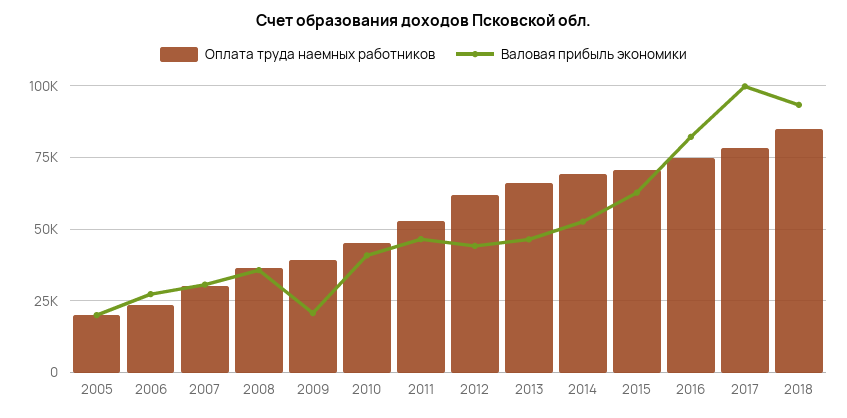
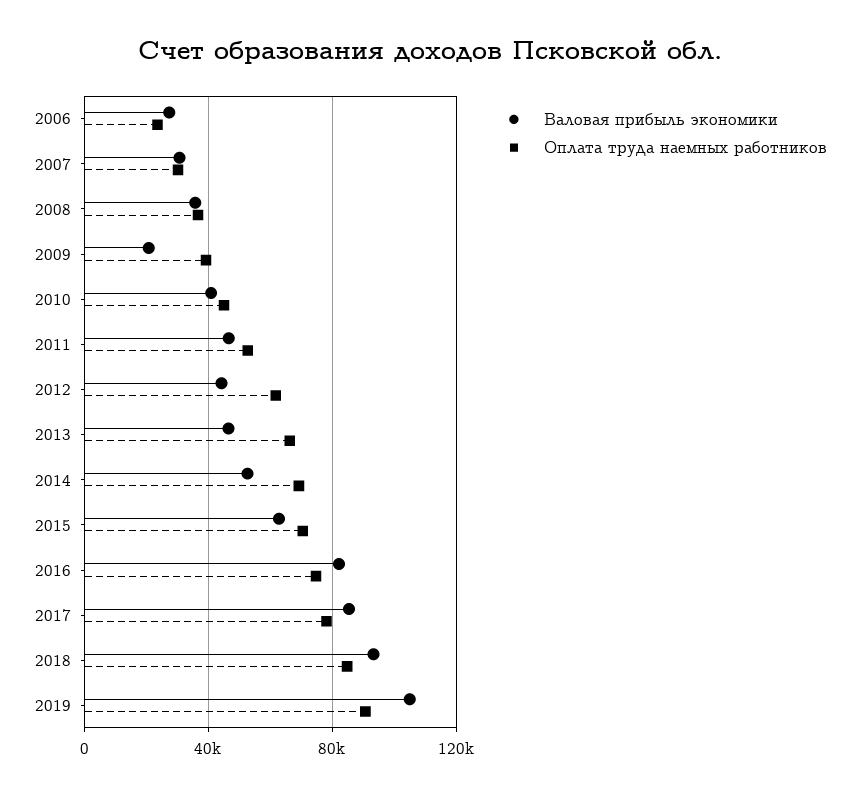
Оплата труда наемных работников, 2005: 20000 -> none
Валовая прибыль экономики, 2005: 20000 -> none
Валовая прибыль экономики, 2017: 100000 -> 85000
Валовая прибыль экономики, 2019: none -> 105000
Оплата труда наемных работников, 2019: none -> 90000

